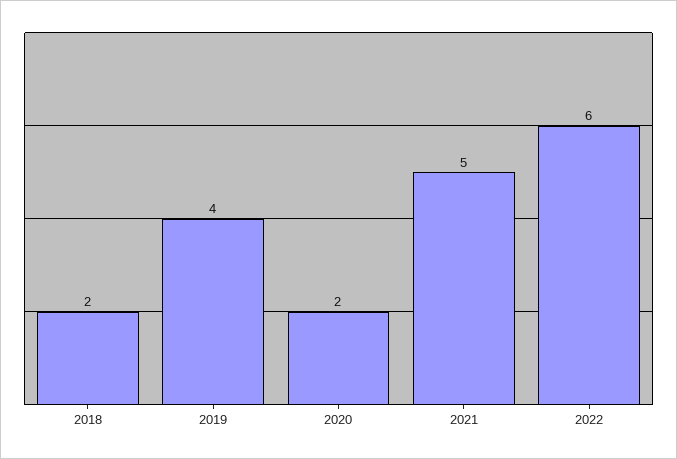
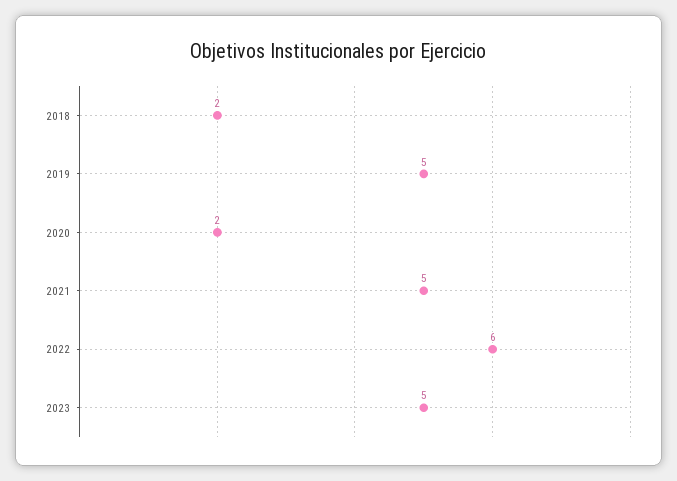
2019: 4 -> 5
2023: none -> 5

